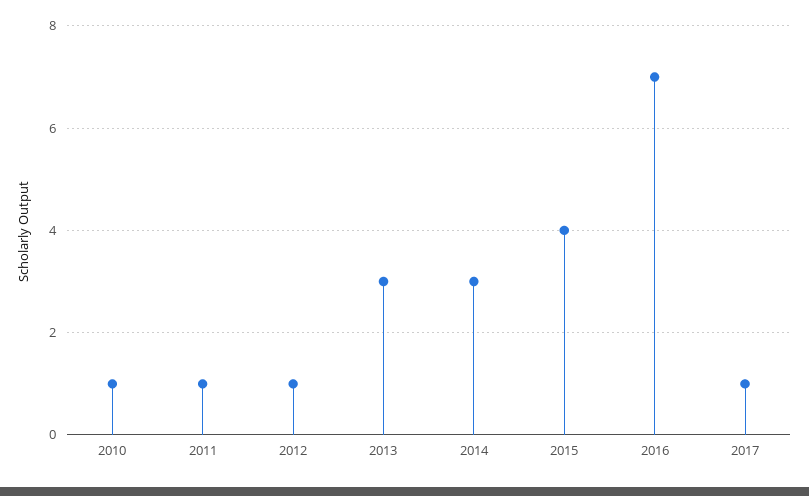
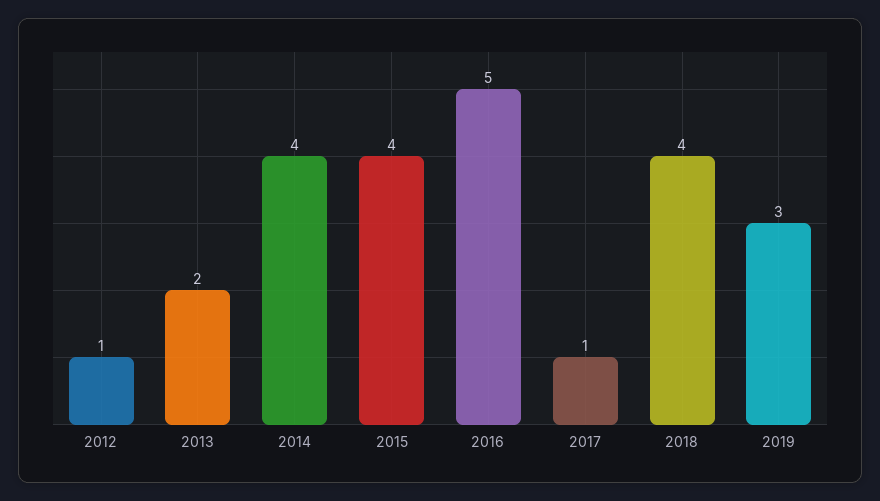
2010: 1 -> none
2011: 1 -> none
2013: 3 -> 2
2014: 3 -> 4
2016: 7 -> 5
2018: none -> 4
2019: none -> 3

